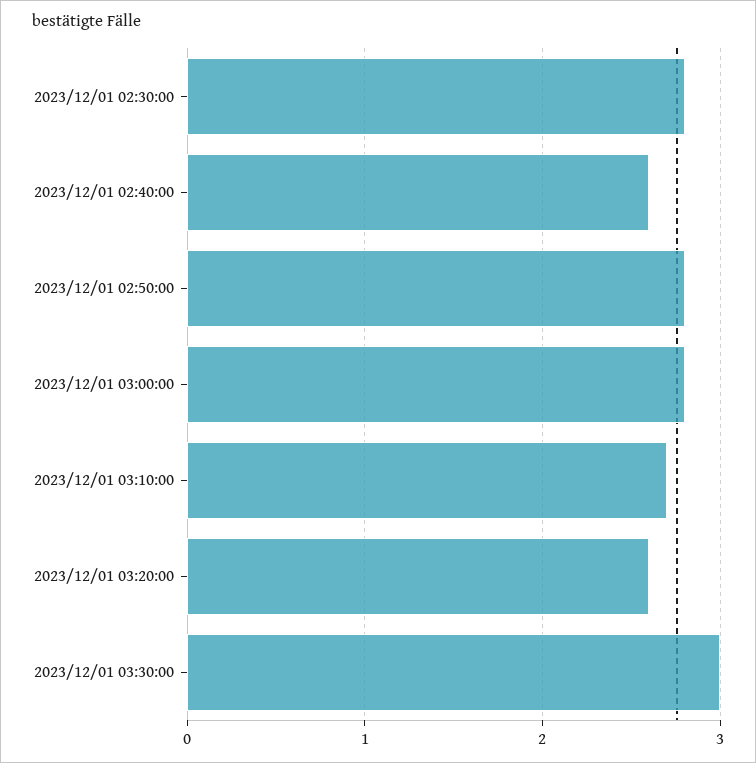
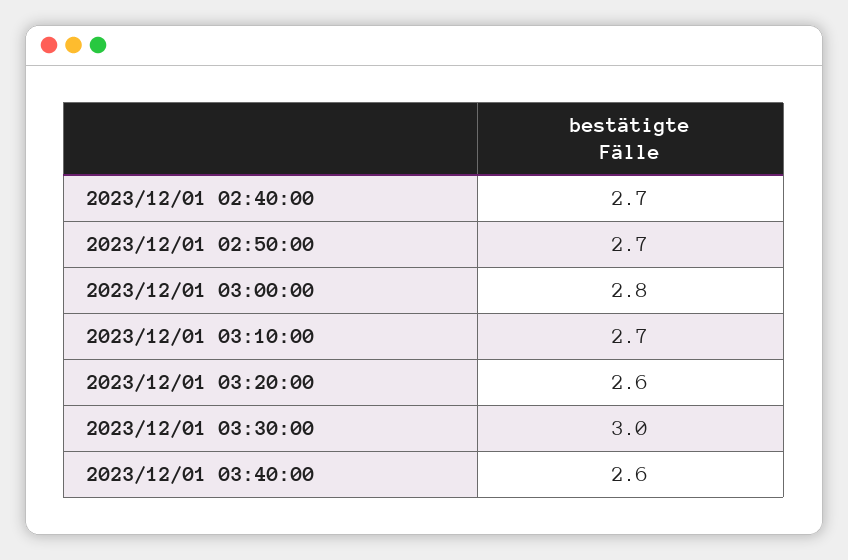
2023/12/01 02:30:00: 2.8 -> none
2023/12/01 02:40:00: 2.6 -> 2.7
2023/12/01 02:50:00: 2.8 -> 2.7
2023/12/01 03:40:00: none -> 2.6

